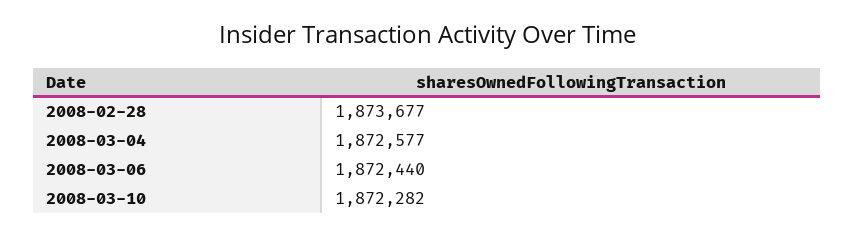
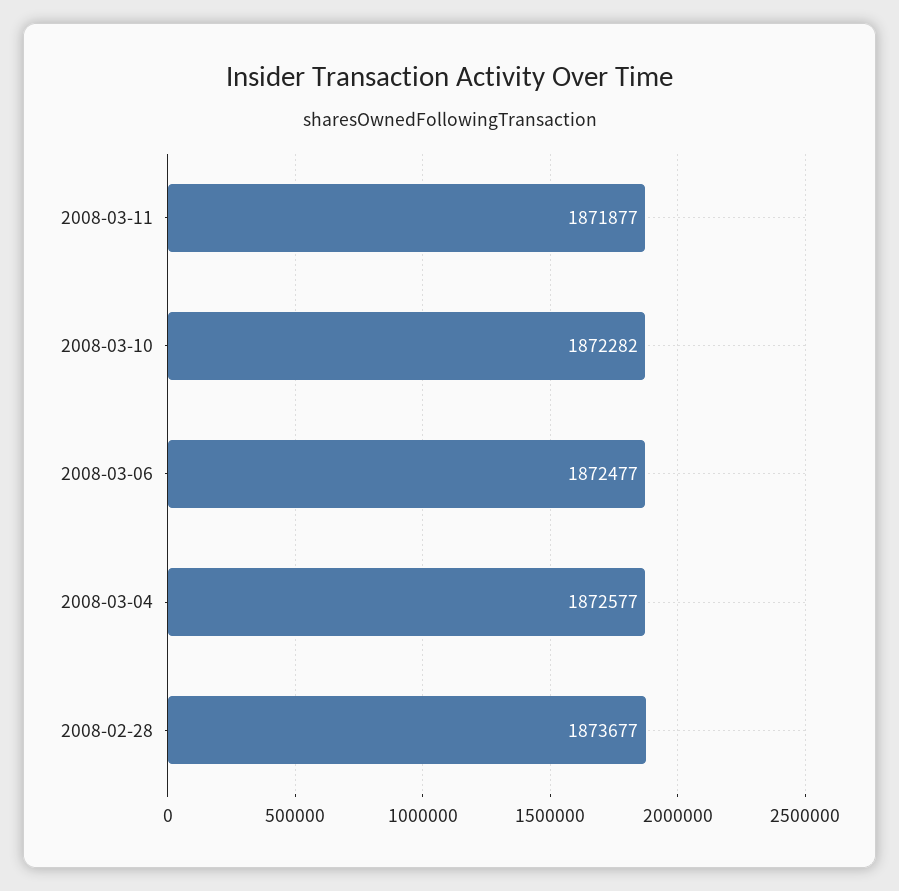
2008-03-06: 1872440 -> 1872477
2008-03-11: none -> 1871877

